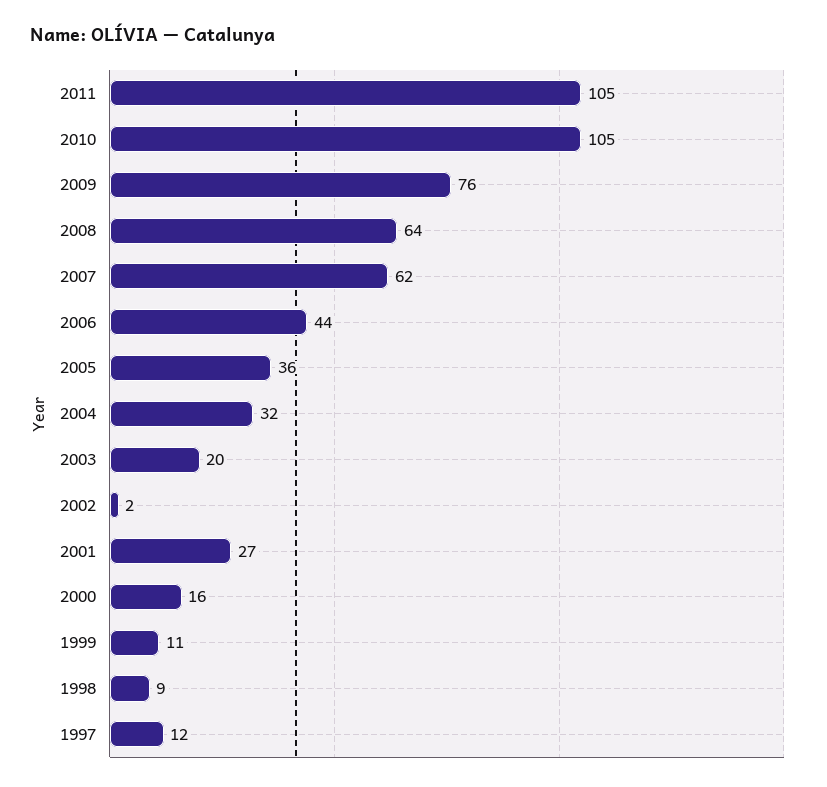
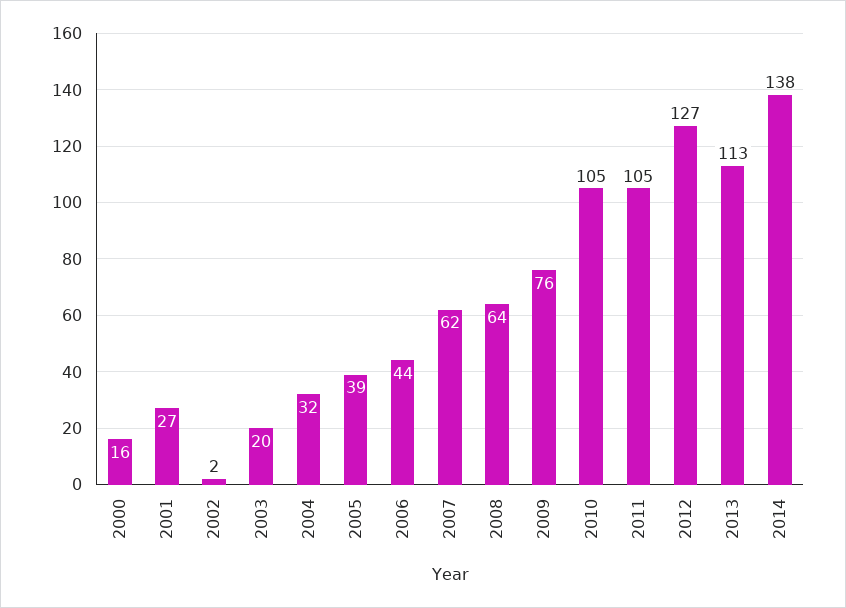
2005: 36 -> 39
1999: 11 -> none
1998: 9 -> none
1997: 12 -> none
2012: none -> 127
2013: none -> 113
2014: none -> 138

